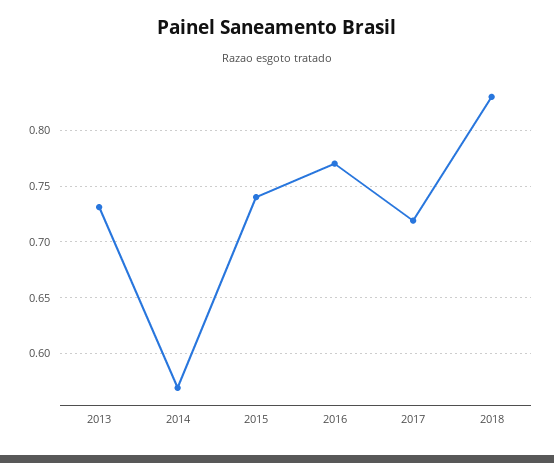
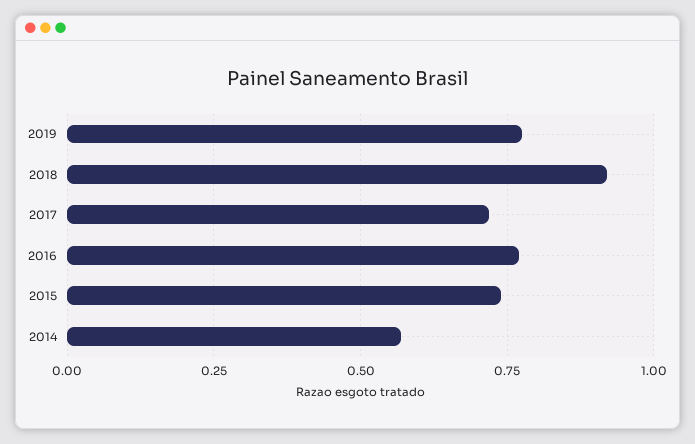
2013: 0.73 -> none
2018: 0.83 -> 0.925
2019: none -> 0.775

